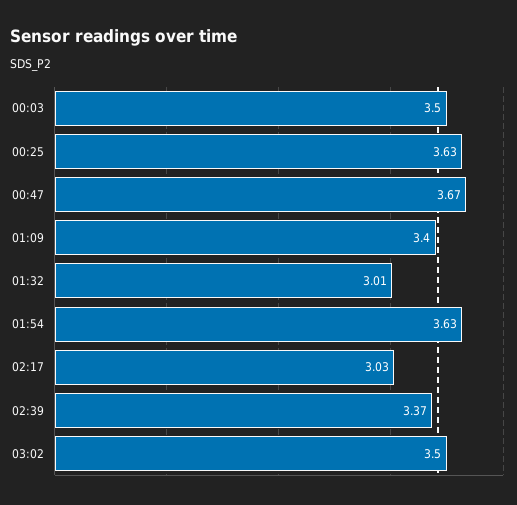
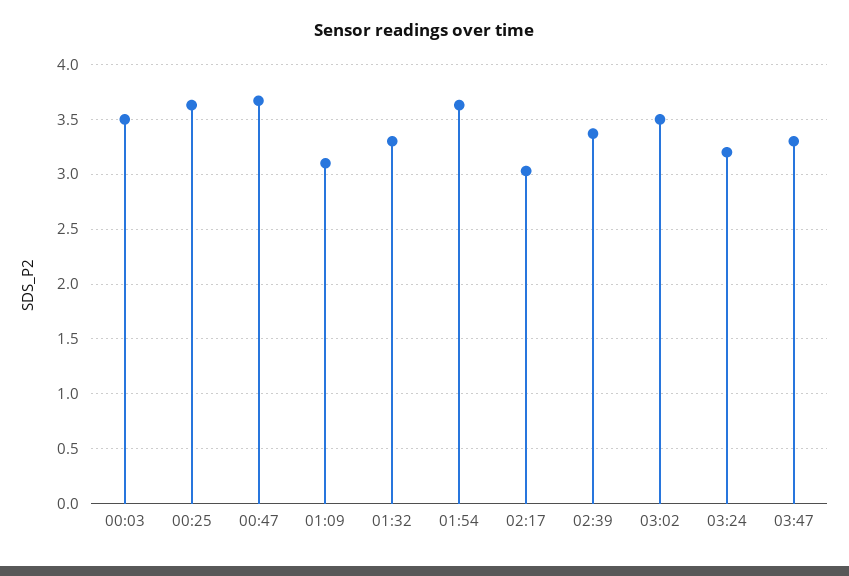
01:09: 3.4 -> 3.1
01:32: 3.01 -> 3.3
03:24: none -> 3.2
03:47: none -> 3.3

